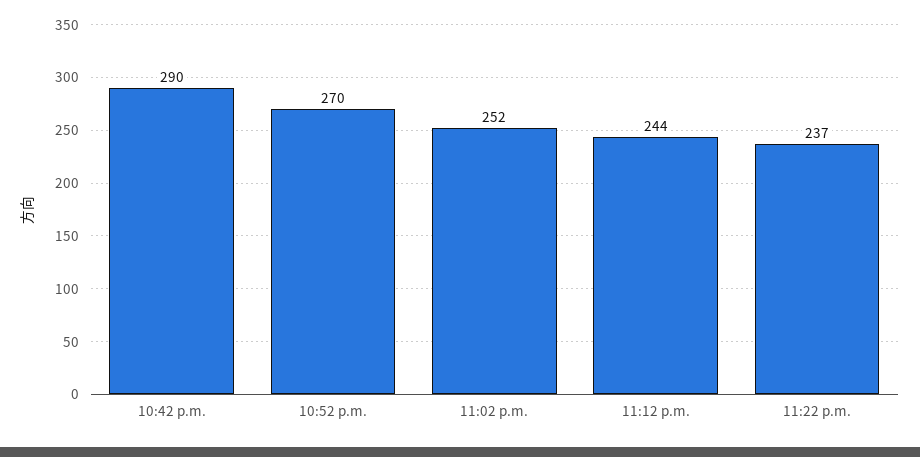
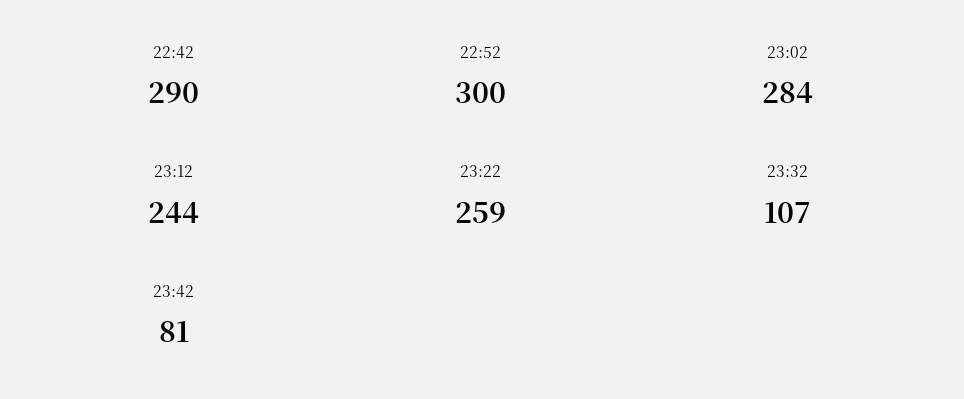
10:52 p.m.: 270 -> 300
11:02 p.m.: 252 -> 284
11:22 p.m.: 237 -> 259
23:32: none -> 107
23:42: none -> 81

